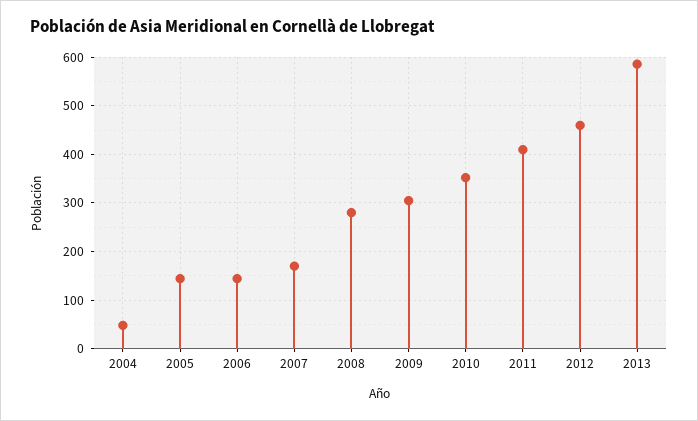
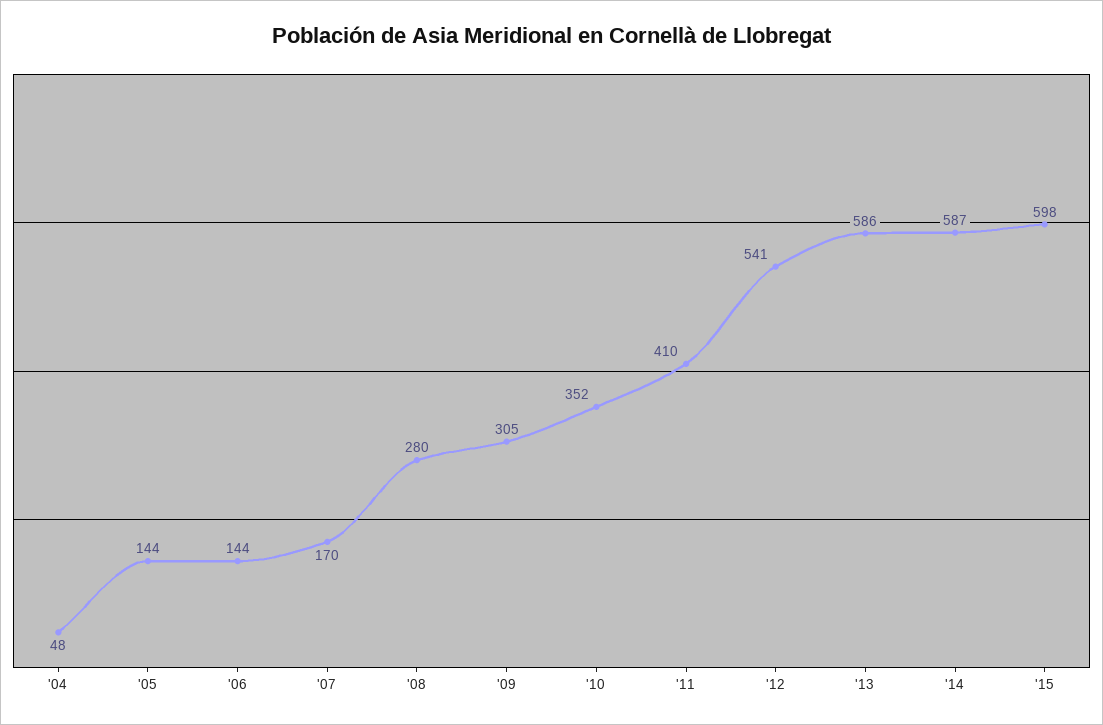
2012: 460 -> 541
'14: none -> 587
'15: none -> 598

